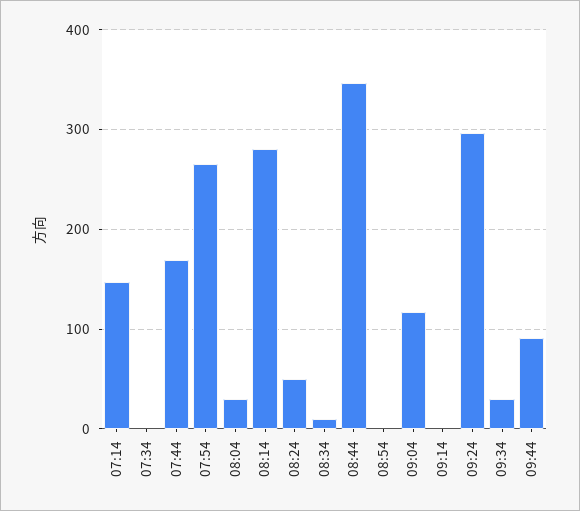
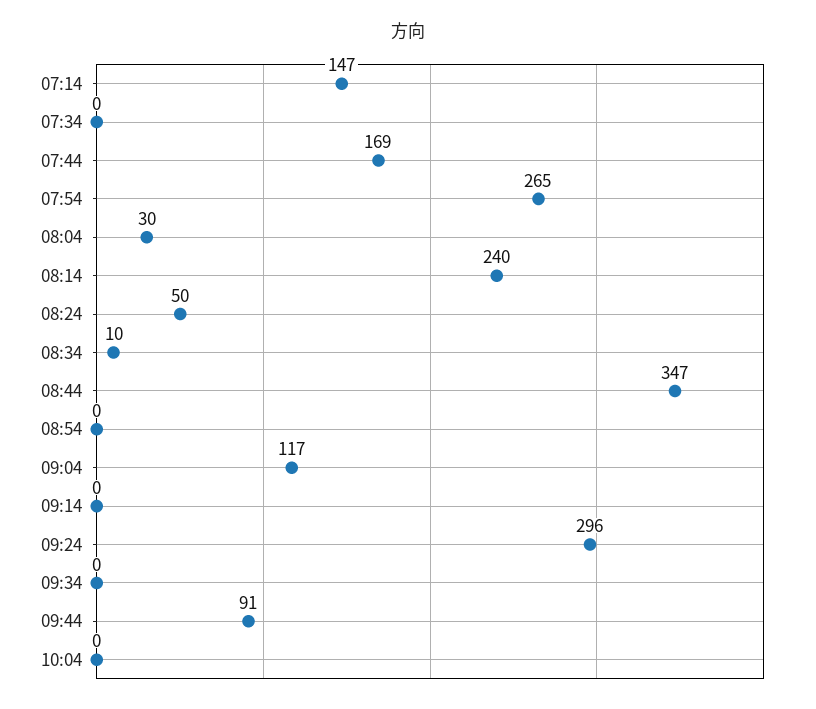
08:14: 280 -> 240
09:34: 30 -> 0
10:04: none -> 0

